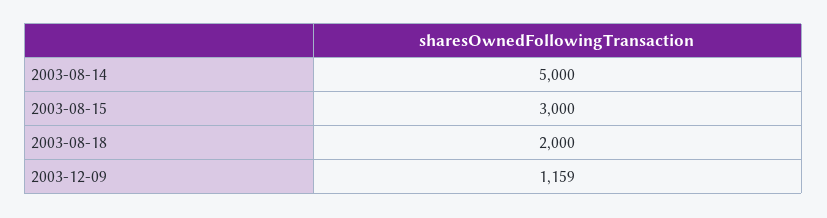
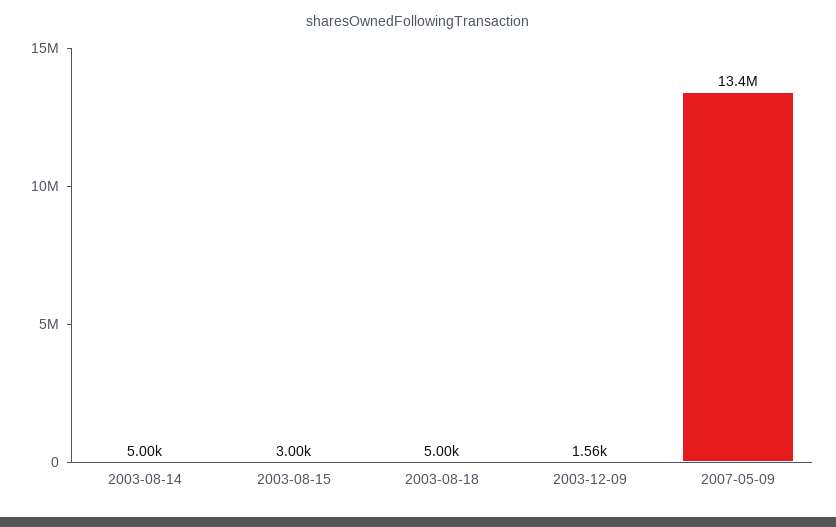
2003-08-18: 2000 -> 5000
2003-12-09: 1159 -> 1560
2007-05-09: none -> 13400000

